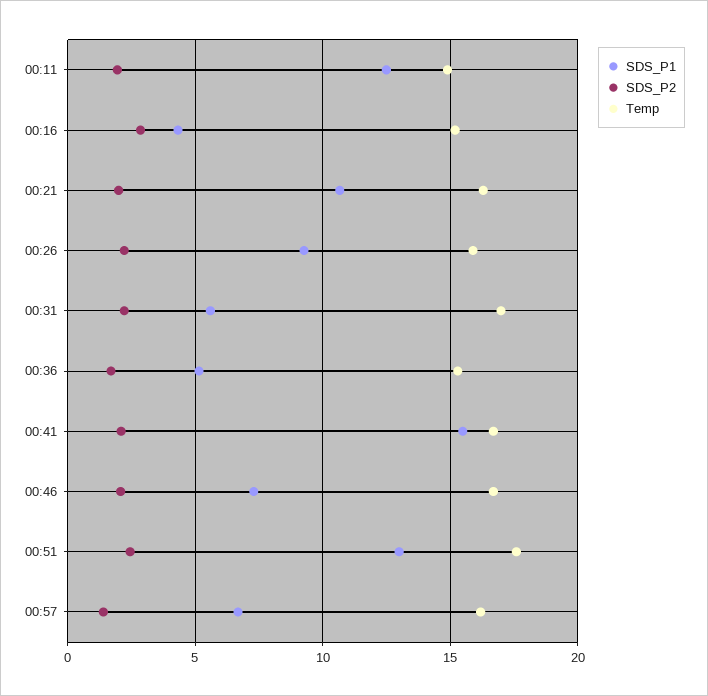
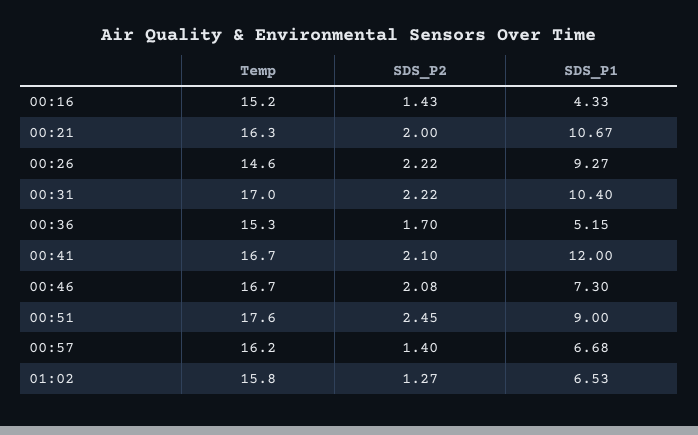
SDS_P1, 00:11: 12.5 -> none
SDS_P2, 00:11: 2 -> none
Temp, 00:11: 15 -> none
SDS_P2, 00:16: 3 -> 1.43
Temp, 00:26: 16 -> 14.6
SDS_P1, 00:31: 5.5 -> 10.4
SDS_P1, 00:41: 15.5 -> 12
SDS_P1, 00:51: 13 -> 9
Temp, 01:02: none -> 15.8
SDS_P2, 01:02: none -> 1.27
SDS_P1, 01:02: none -> 6.53

